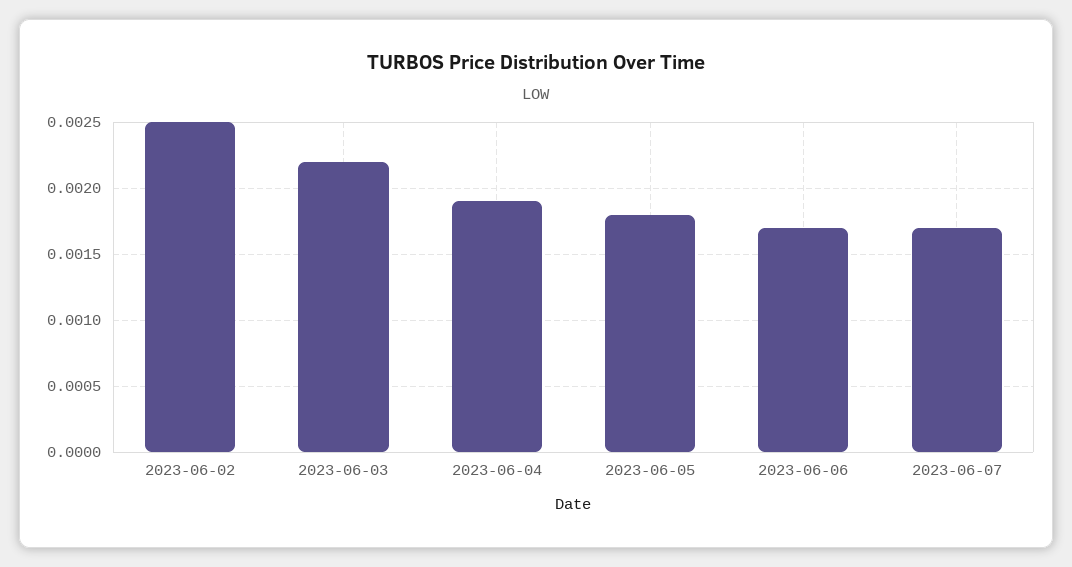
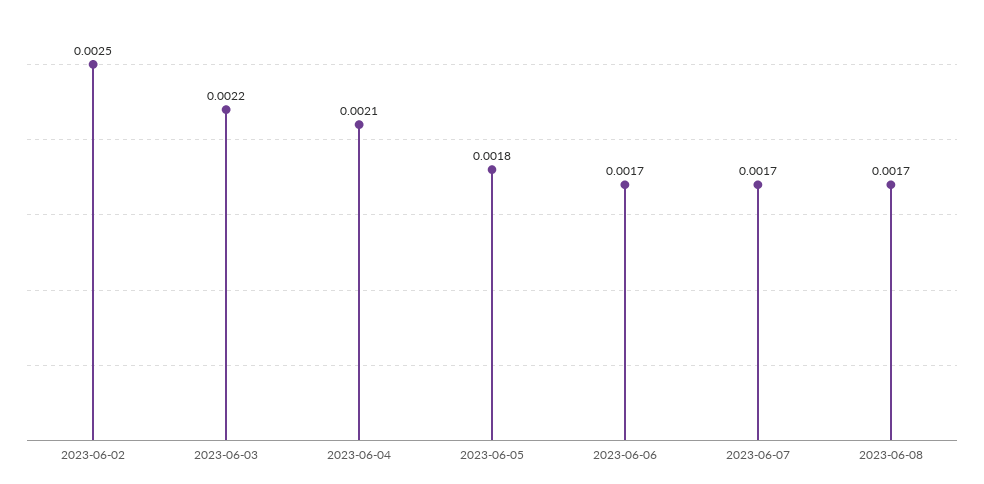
2023-06-04: 0.0019 -> 0.0021
2023-06-08: none -> 0.0017

